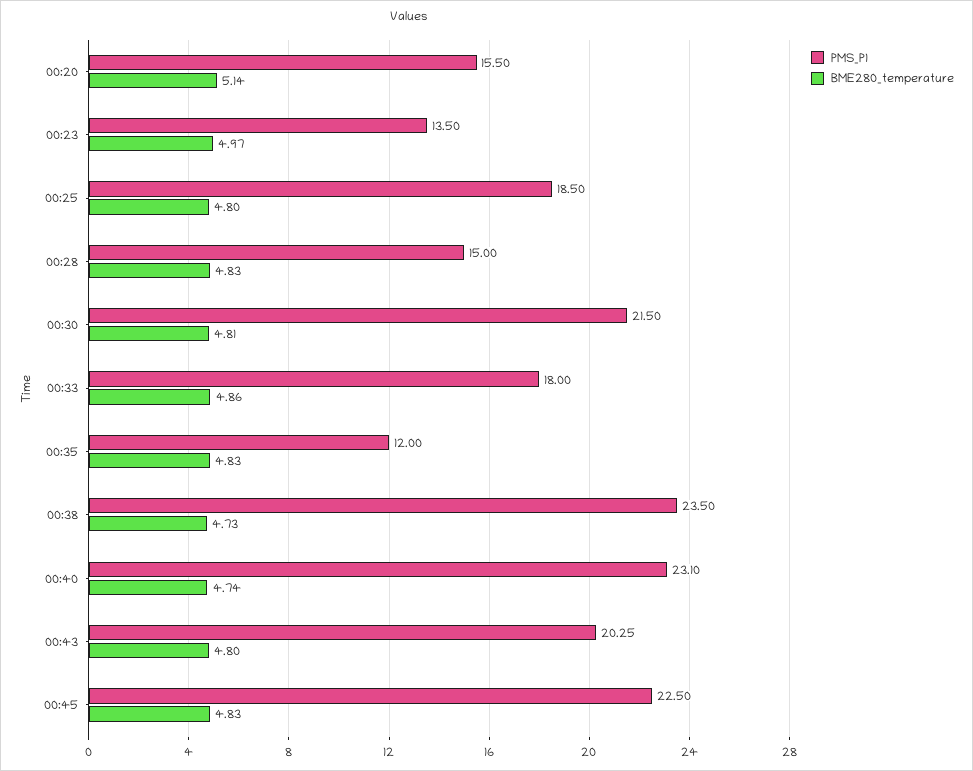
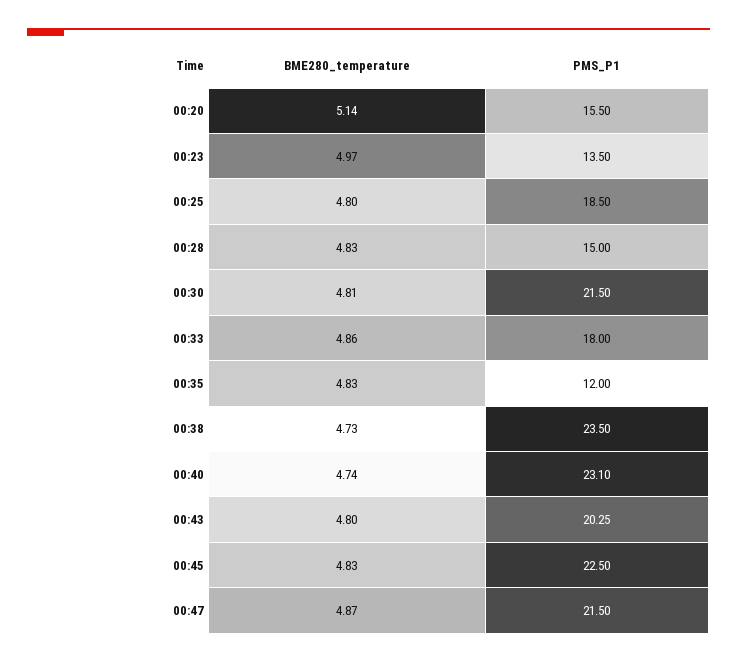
BME280_temperature, 00:47: none -> 4.87
PMS_P1, 00:47: none -> 21.5

